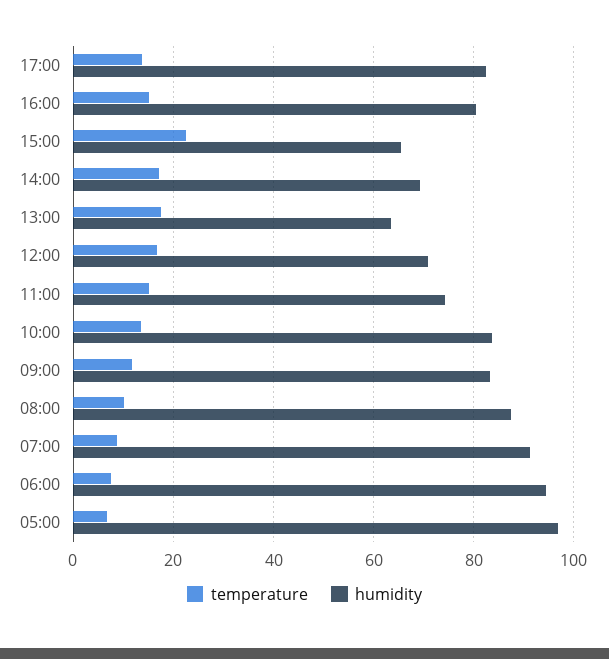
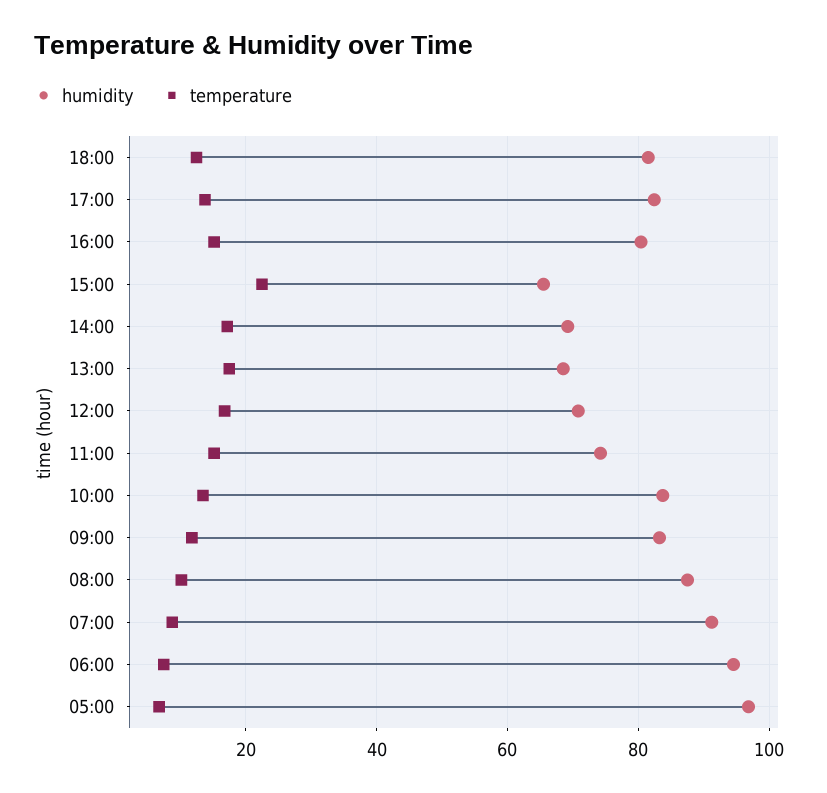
humidity, 13:00: 64 -> 68
humidity, 18:00: none -> 82
temperature, 18:00: none -> 12

